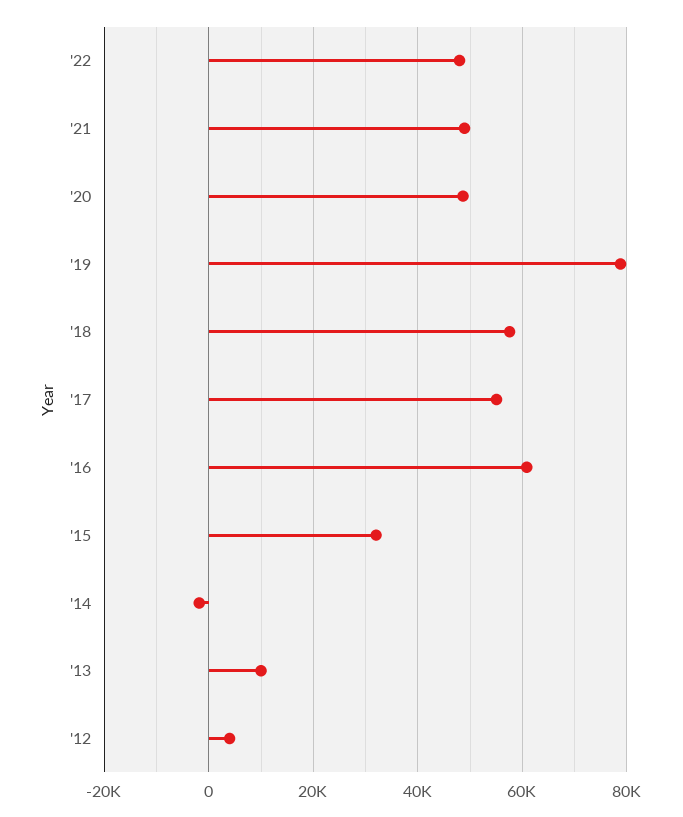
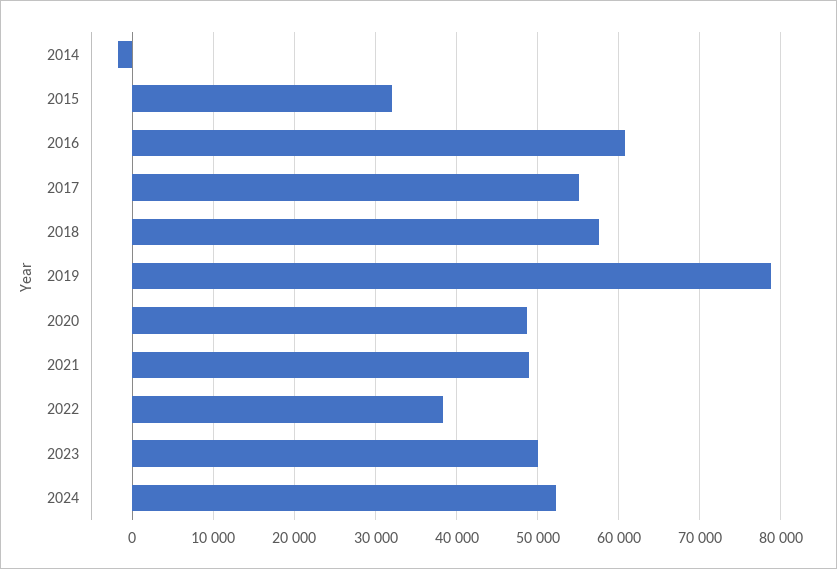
'22: 48000 -> 38000
'13: 10000 -> none
'12: 4000 -> none
2023: none -> 50000
2024: none -> 52000

